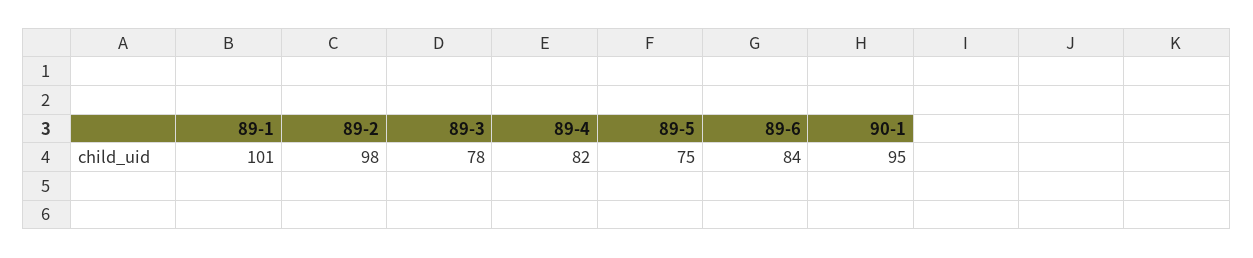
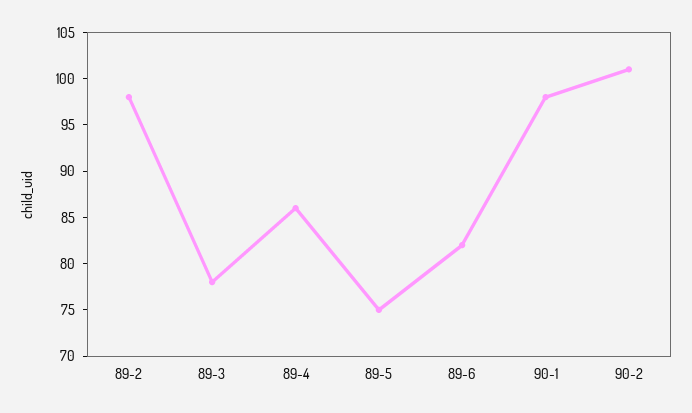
89-1: 101 -> none
89-4: 82 -> 86
89-6: 84 -> 82
90-1: 95 -> 98
90-2: none -> 101

